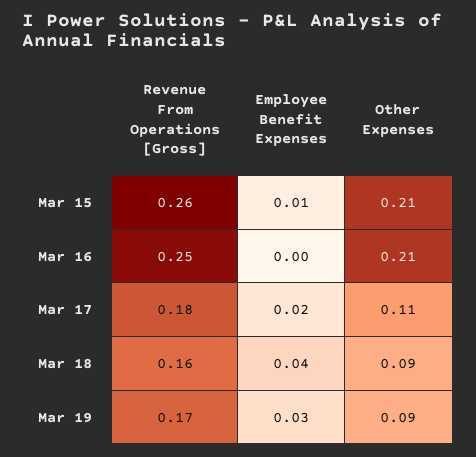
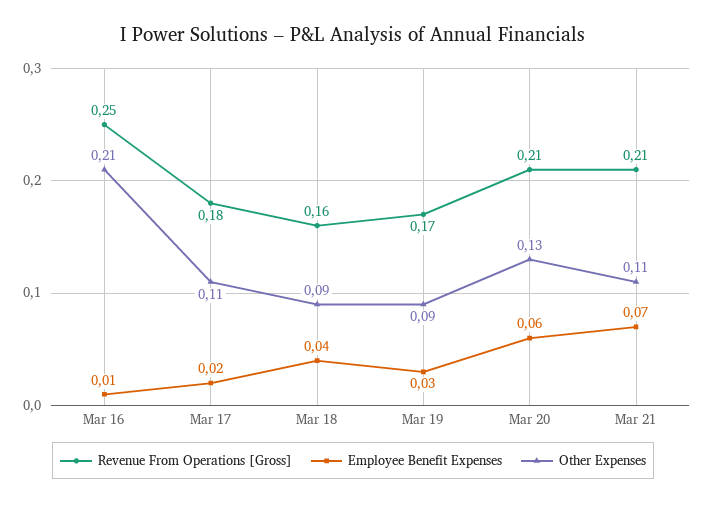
Revenue From Operations [Gross], Mar 15: 0.26 -> none
Employee Benefit Expenses, Mar 15: 0.01 -> none
Other Expenses, Mar 15: 0.21 -> none
Employee Benefit Expenses, Mar 16: 0 -> 0.01
Revenue From Operations [Gross], Mar 20: none -> 0.21
Employee Benefit Expenses, Mar 20: none -> 0.06
Other Expenses, Mar 20: none -> 0.13
Revenue From Operations [Gross], Mar 21: none -> 0.21
Employee Benefit Expenses, Mar 21: none -> 0.07
Other Expenses, Mar 21: none -> 0.11

